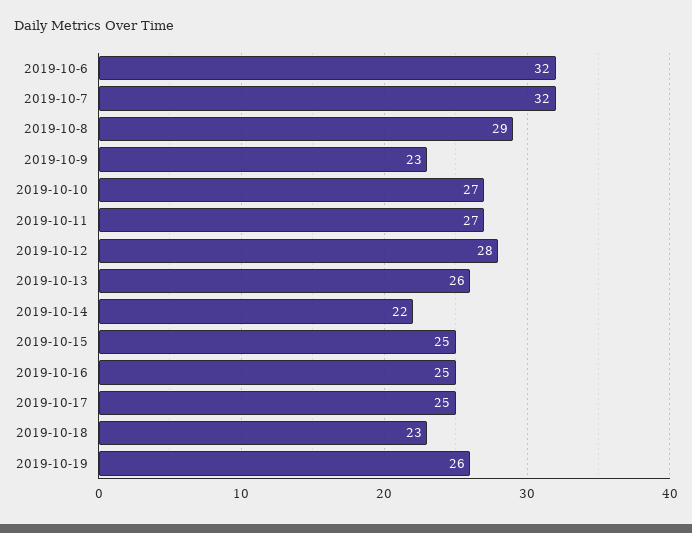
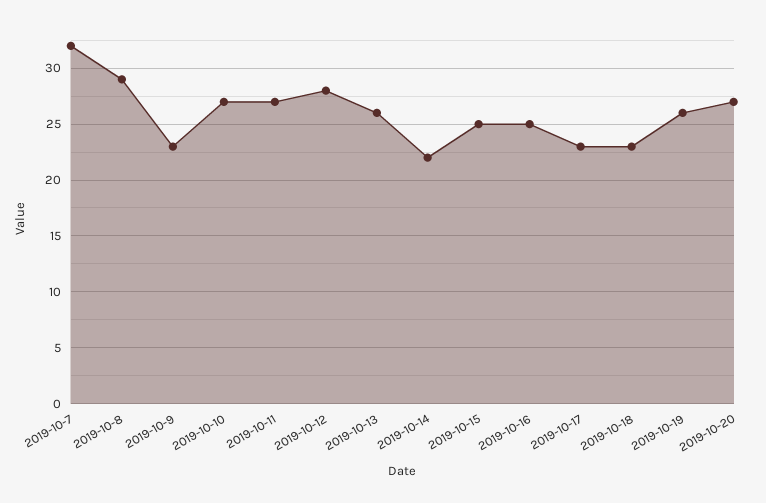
2019-10-6: 32 -> none
2019-10-17: 25 -> 23
2019-10-20: none -> 27

